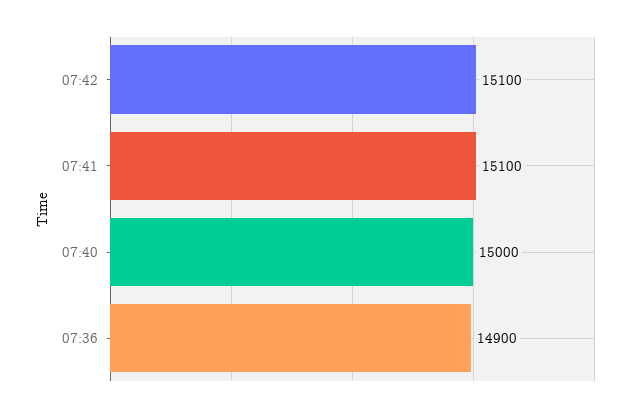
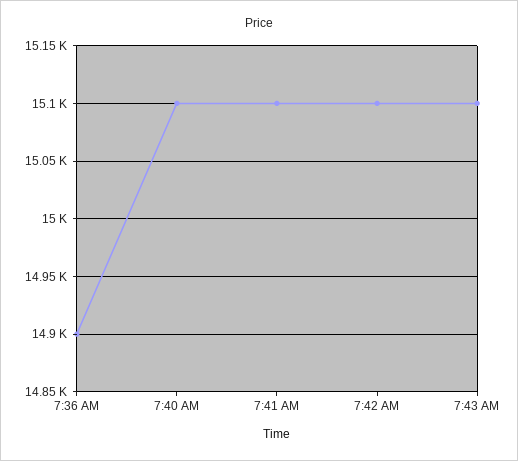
07:40: 15000 -> 15100
7:43 AM: none -> 15100

